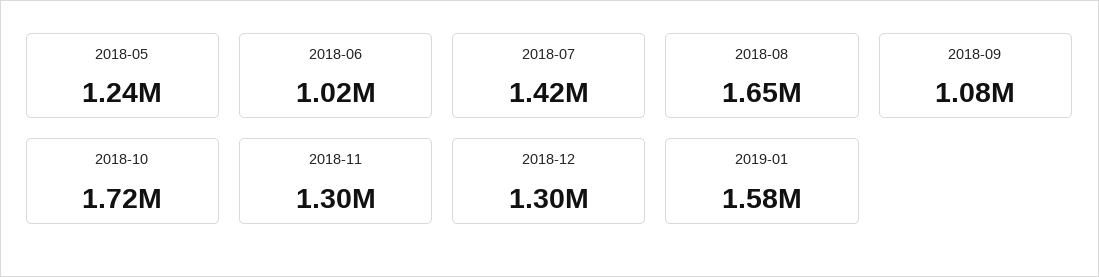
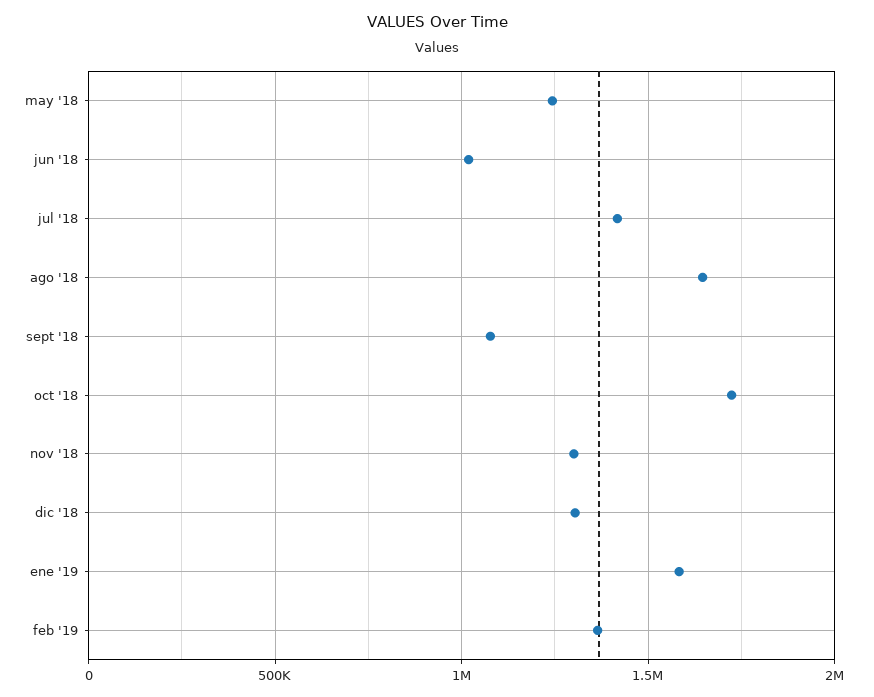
feb '19: none -> 1350000

